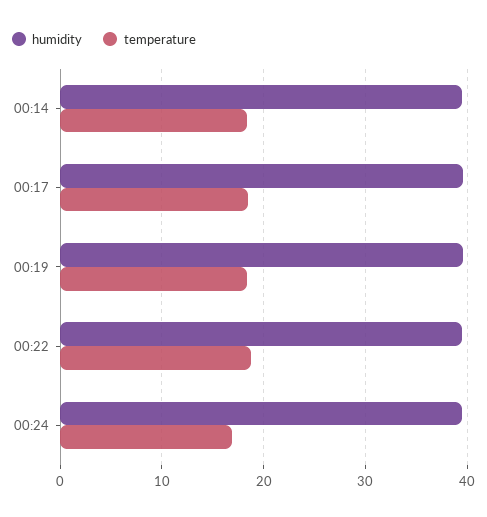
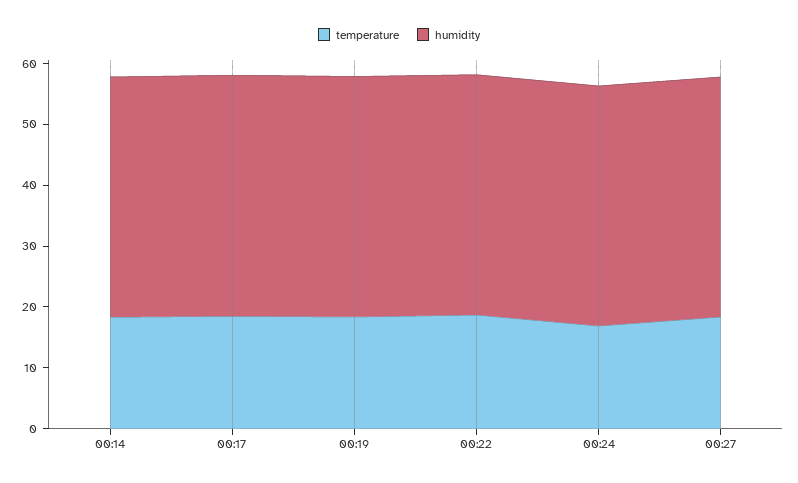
temperature, 00:27: none -> 18
humidity, 00:27: none -> 40

